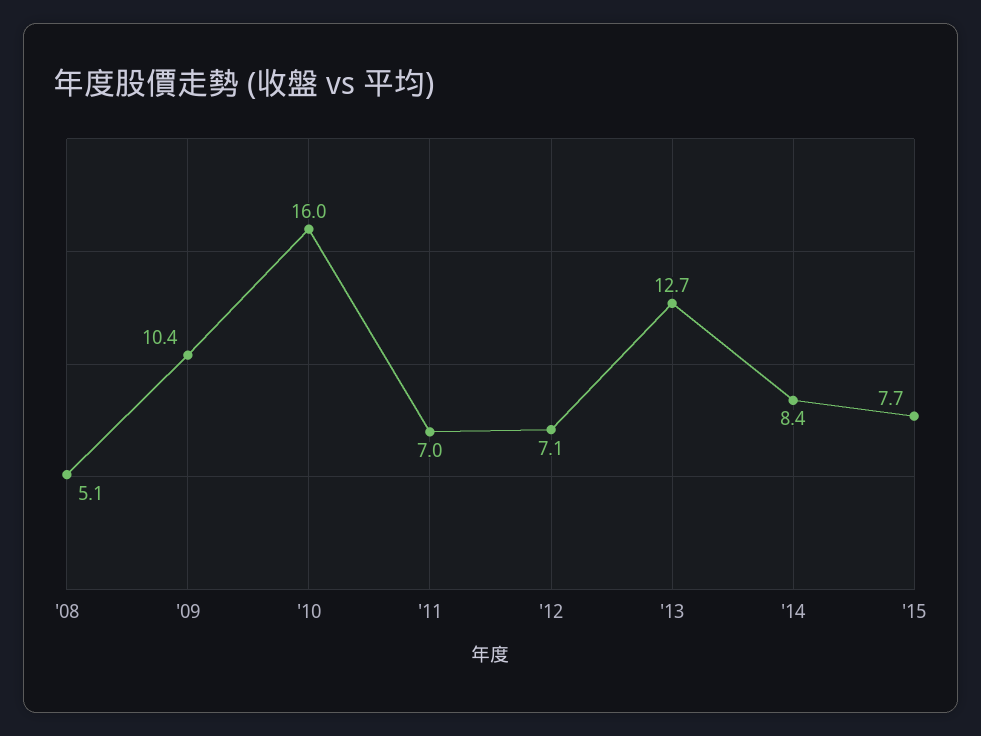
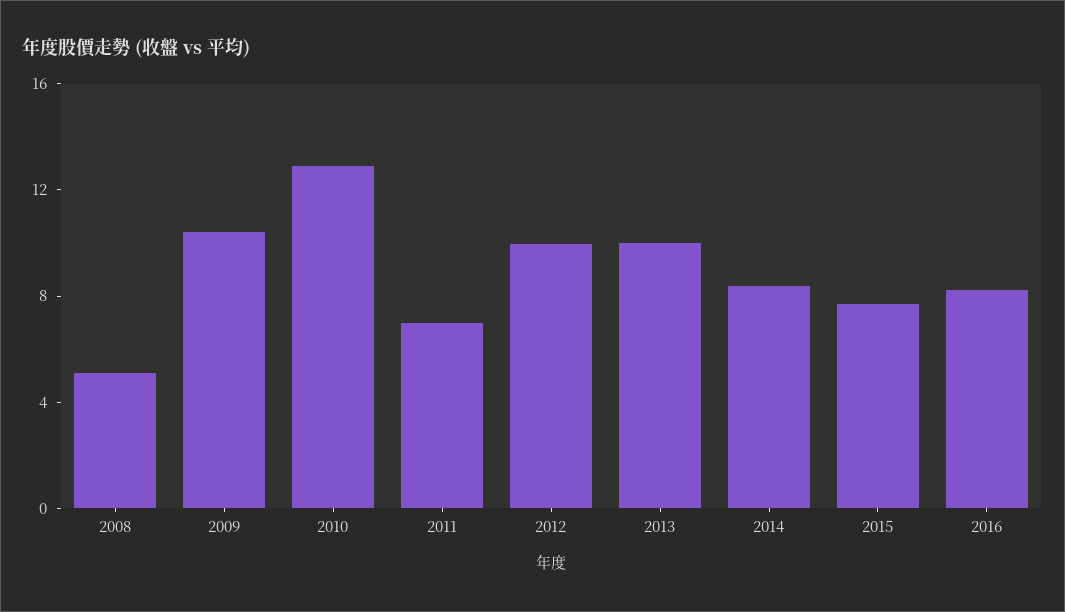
'10: 16 -> 13
'12: 7.1 -> 10
'13: 12.7 -> 10
2016: none -> 8

